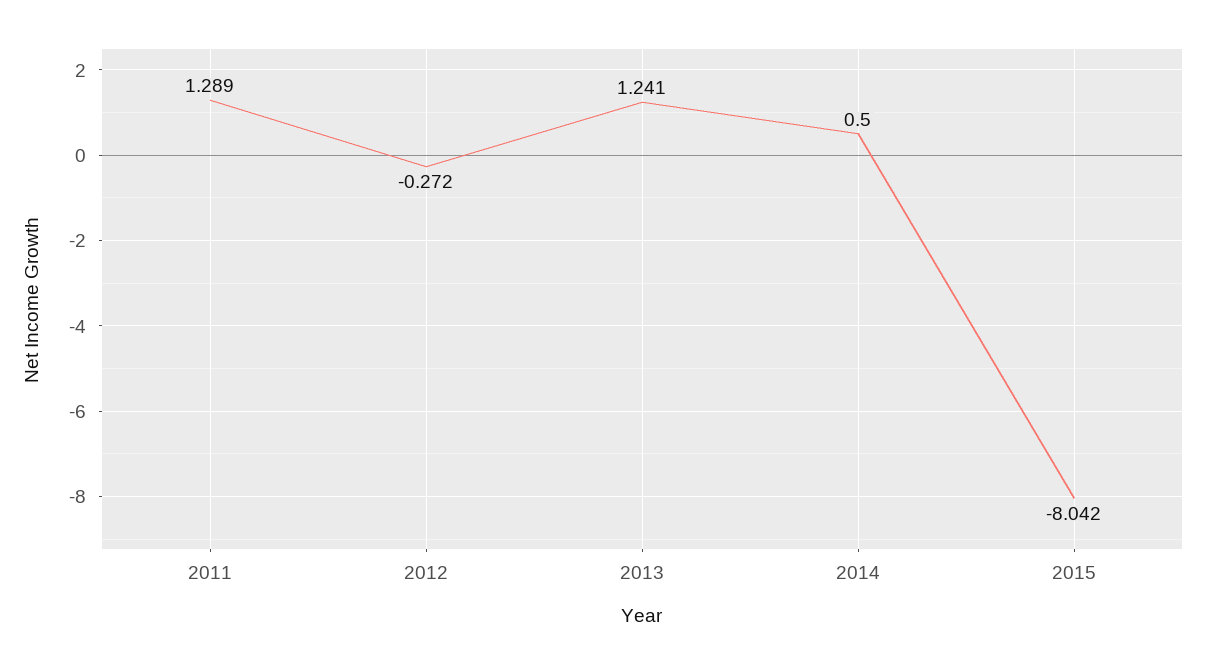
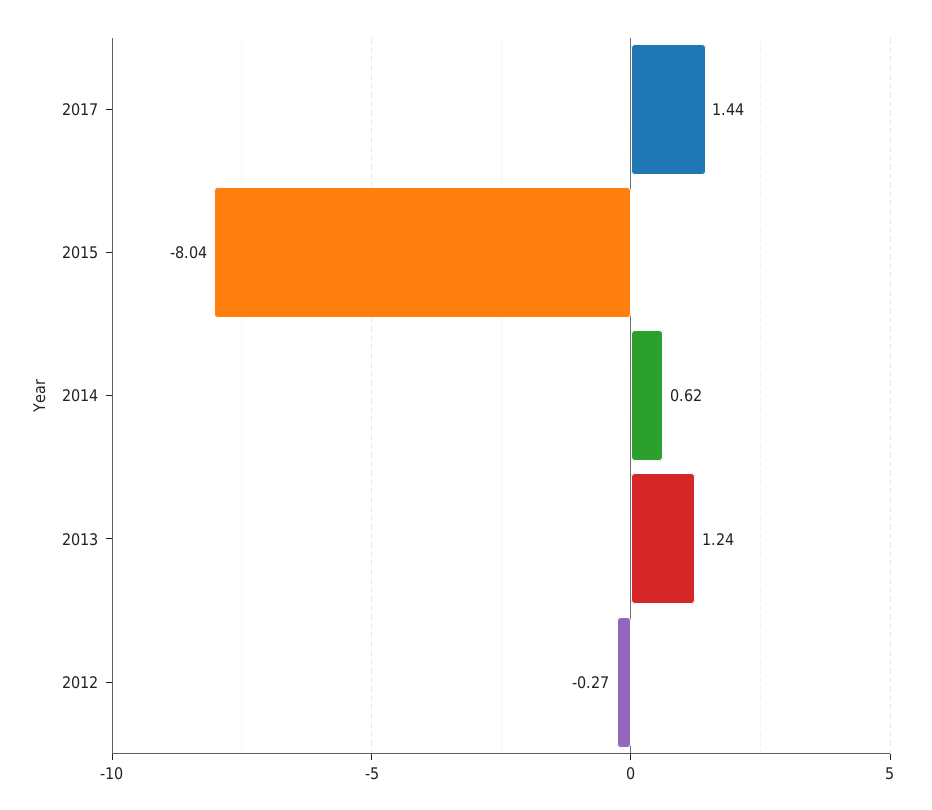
2011: 1.289 -> none
2014: 0.5 -> 0.62
2017: none -> 1.44

